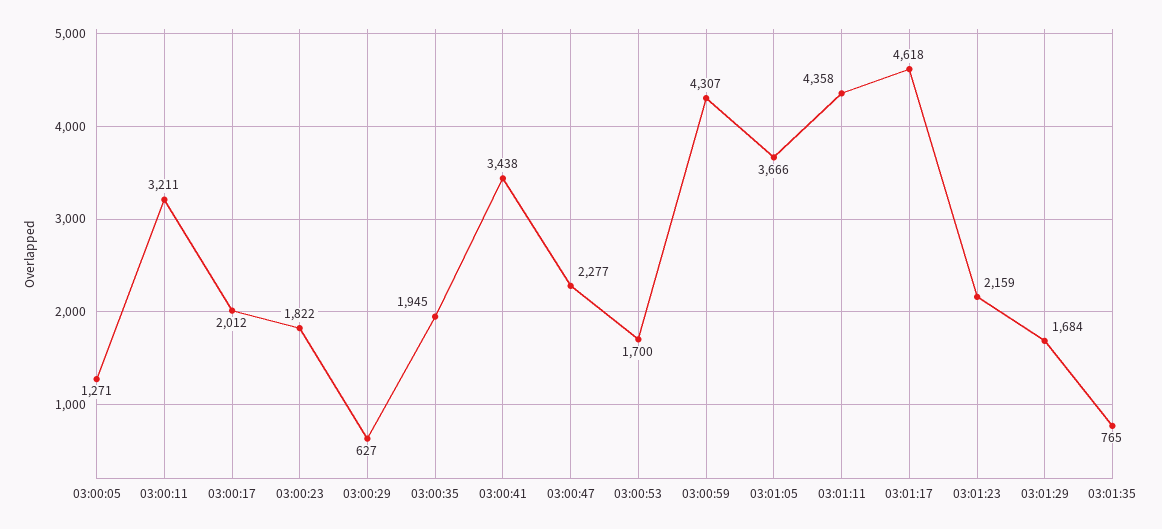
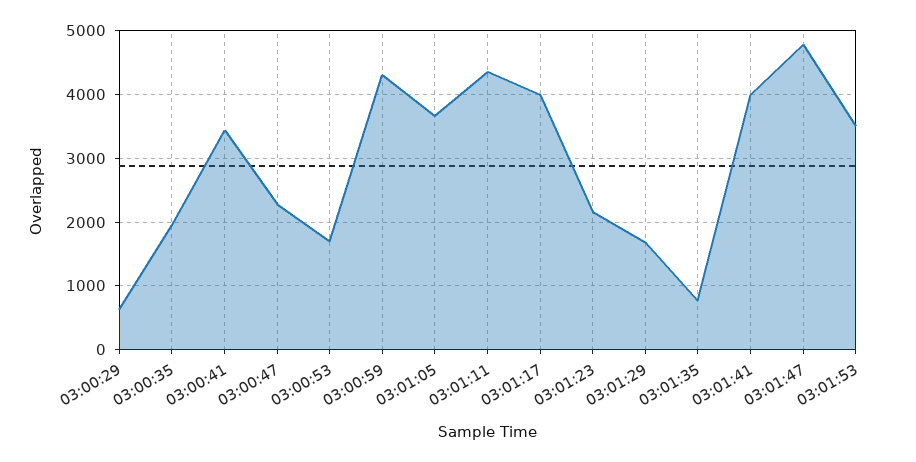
03:00:05: 1271 -> none
03:00:11: 3211 -> none
03:00:17: 2012 -> none
03:00:23: 1822 -> none
03:01:17: 4618 -> 4000
03:01:41: none -> 4000
03:01:47: none -> 4800
03:01:53: none -> 3500

